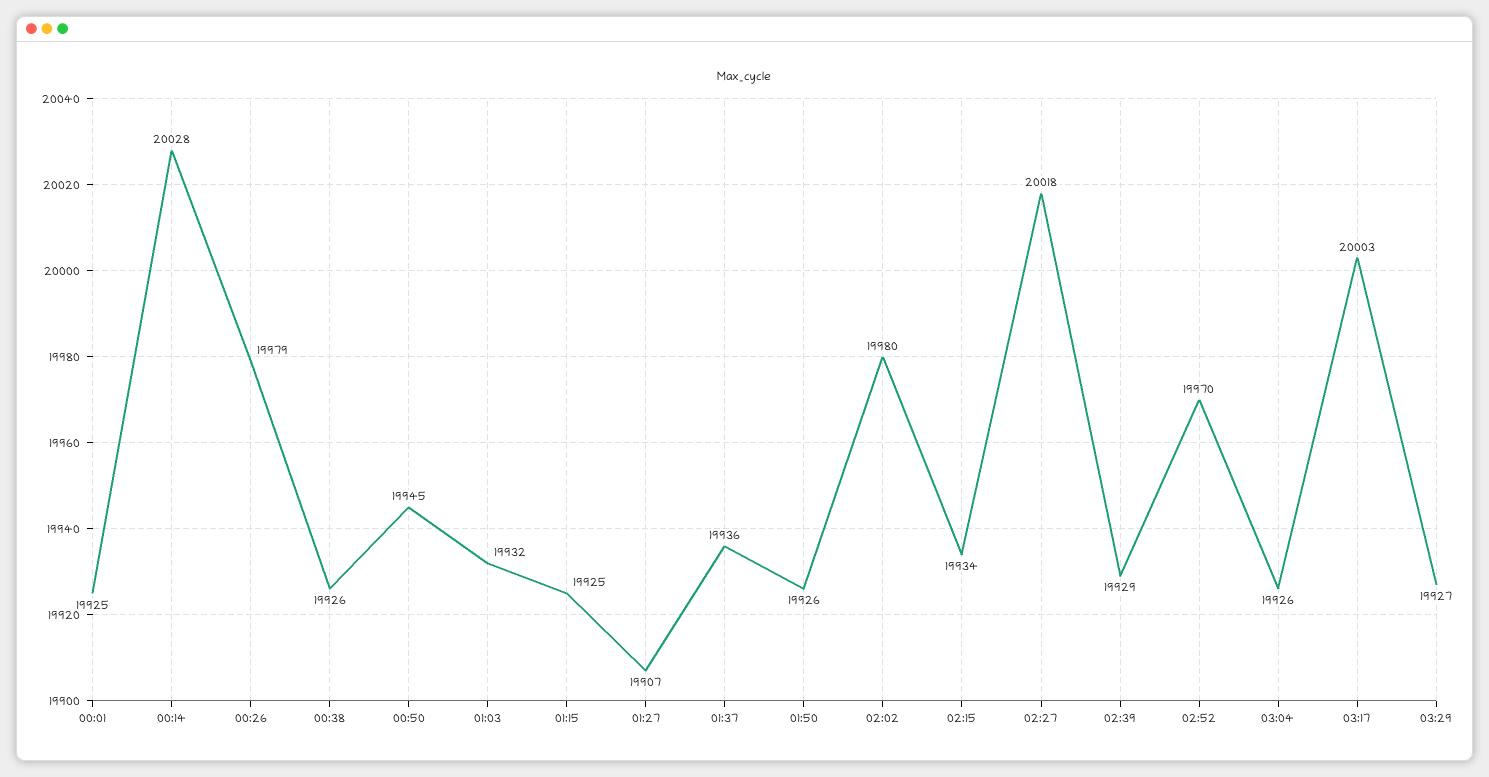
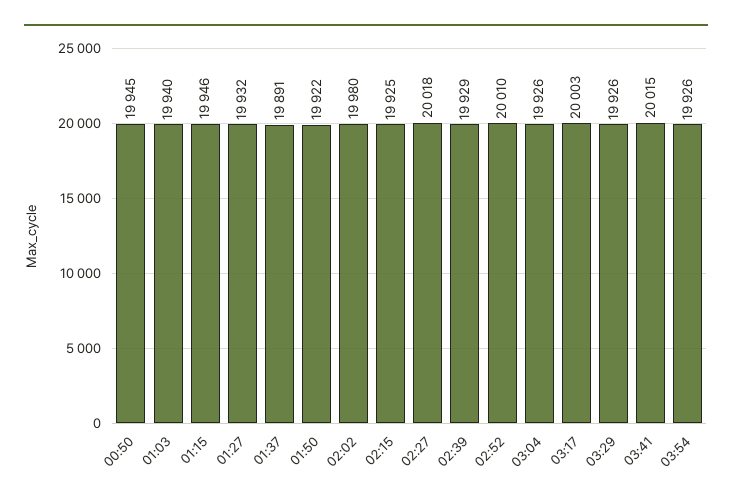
00:01: 19925 -> none
00:14: 20028 -> none
00:26: 19979 -> none
00:38: 19926 -> none
01:03: 19932 -> 19940
01:15: 19925 -> 19946
01:27: 19907 -> 19932
01:37: 19936 -> 19891
01:50: 19926 -> 19922
02:15: 19934 -> 19925
02:52: 19970 -> 20010
03:29: 19927 -> 19926
03:41: none -> 20015
03:54: none -> 19926

